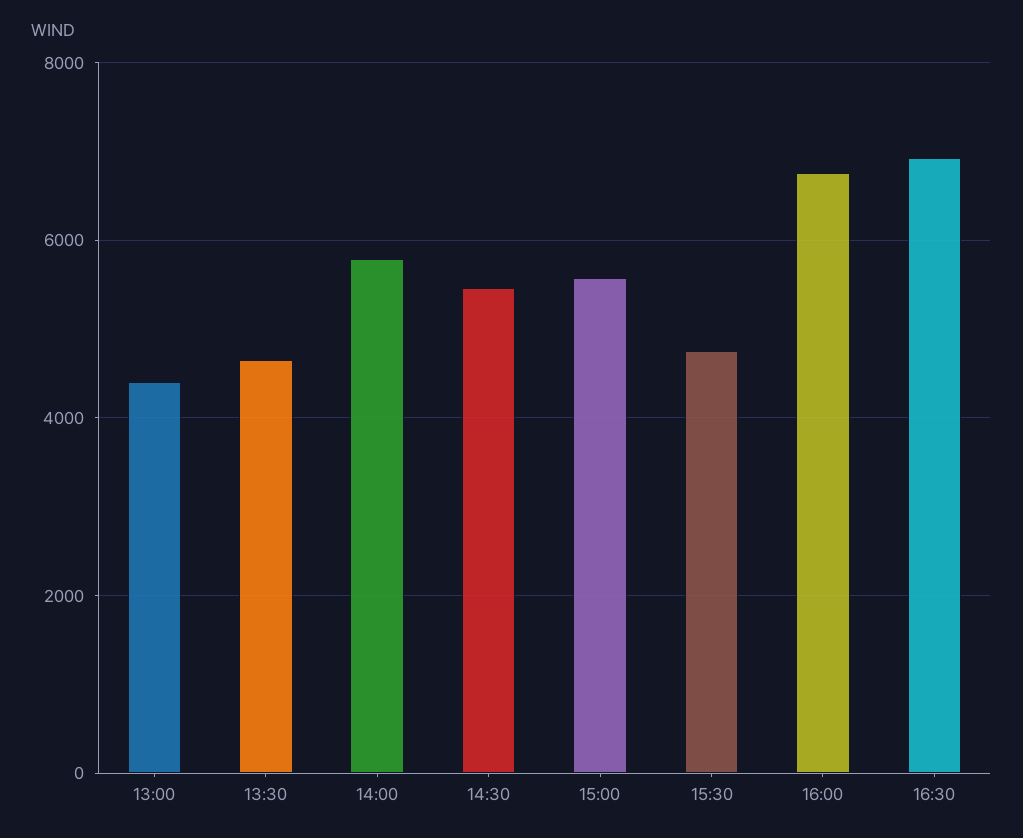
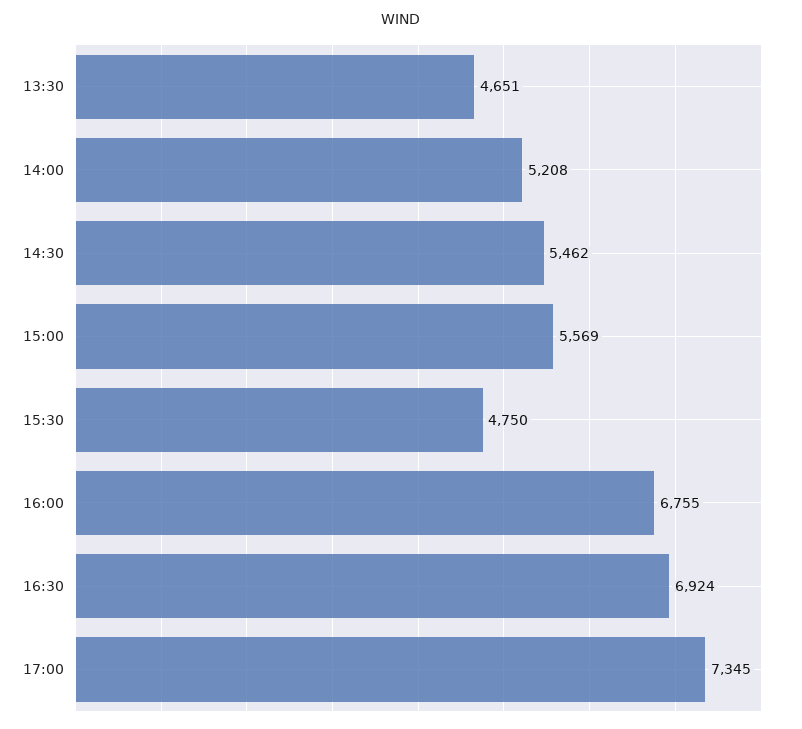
13:00: 4400 -> none
14:00: 5800 -> 5208
17:00: none -> 7345

